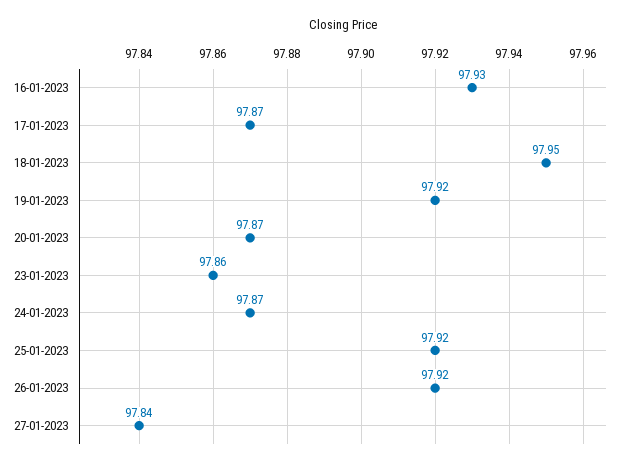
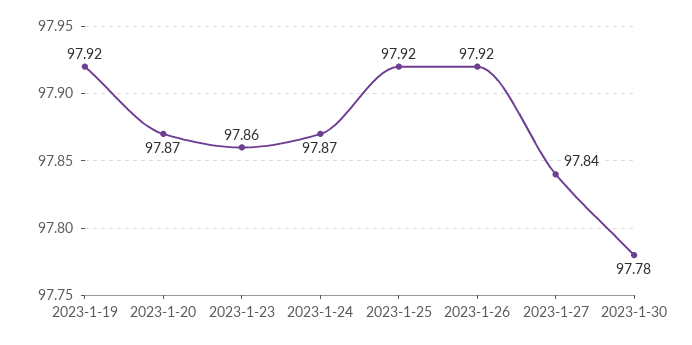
16-01-2023: 97.93 -> none
17-01-2023: 97.87 -> none
18-01-2023: 97.95 -> none
2023-1-30: none -> 97.78

